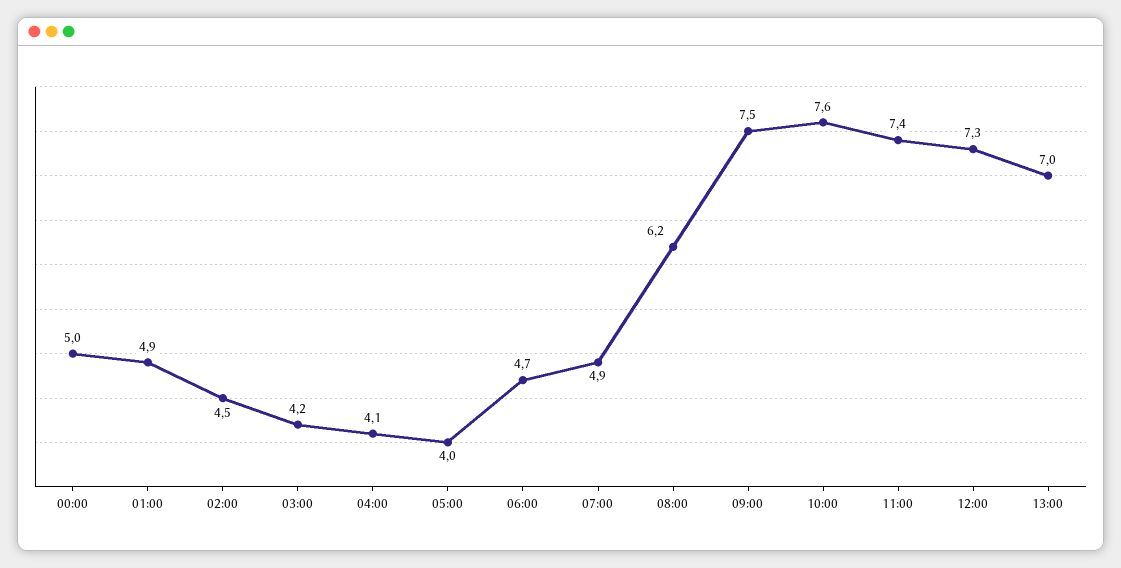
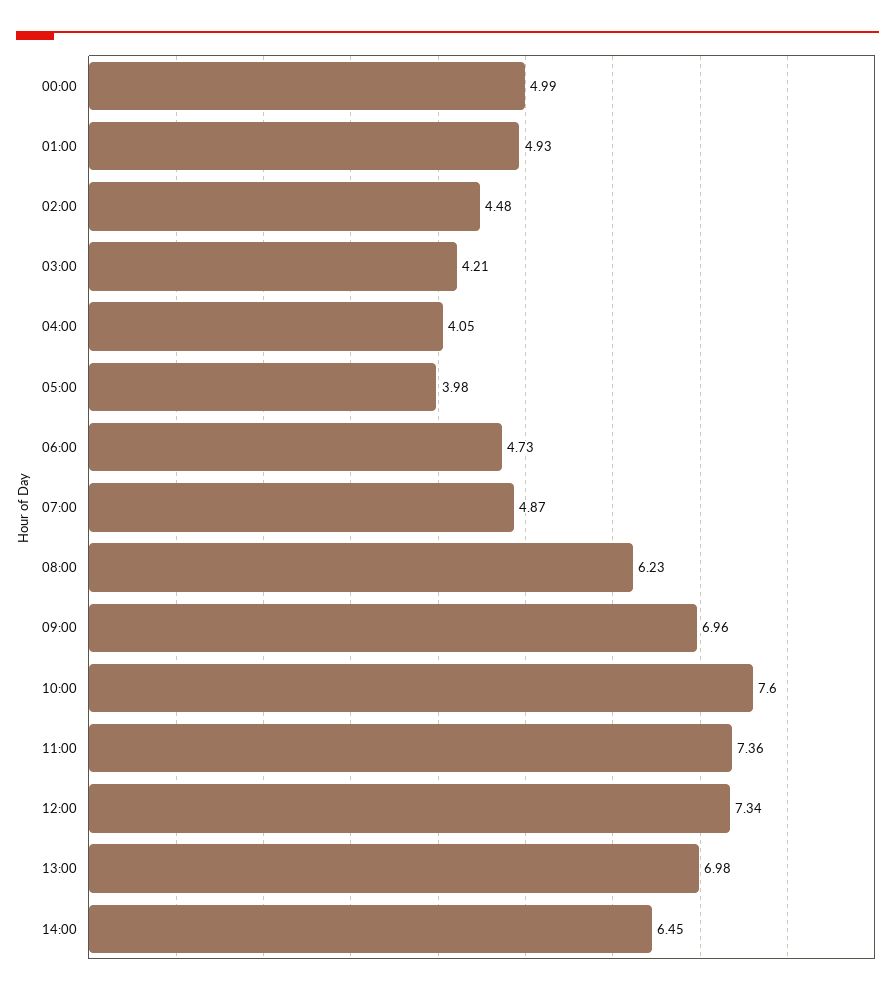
09:00: 7.5 -> 6.96
14:00: none -> 6.45

